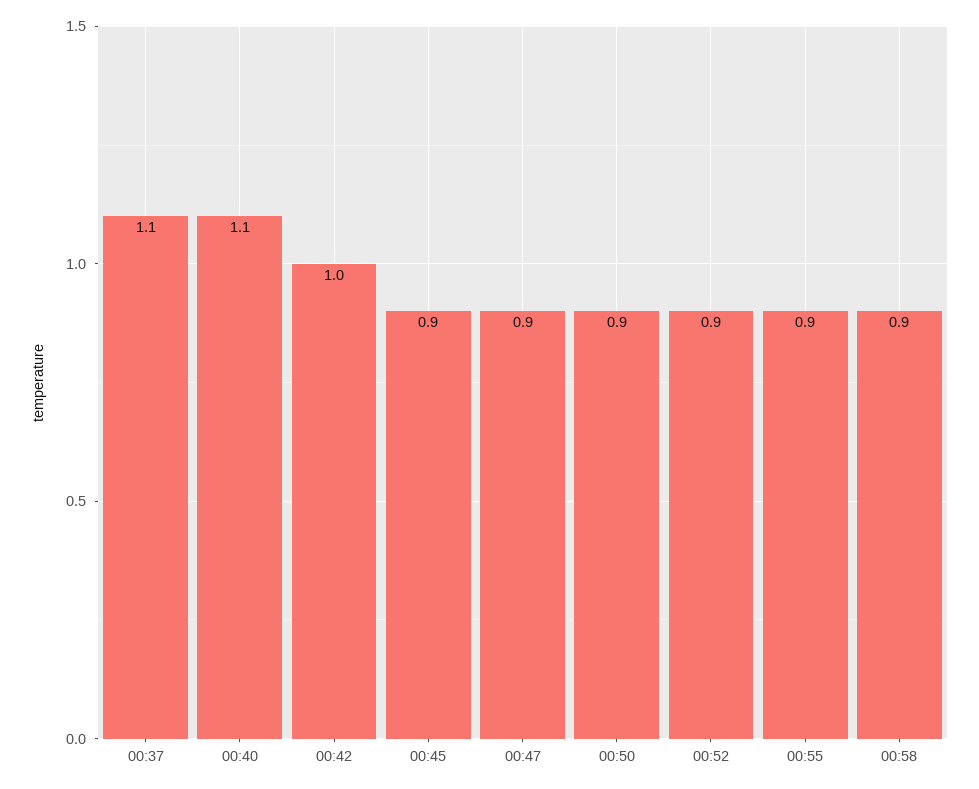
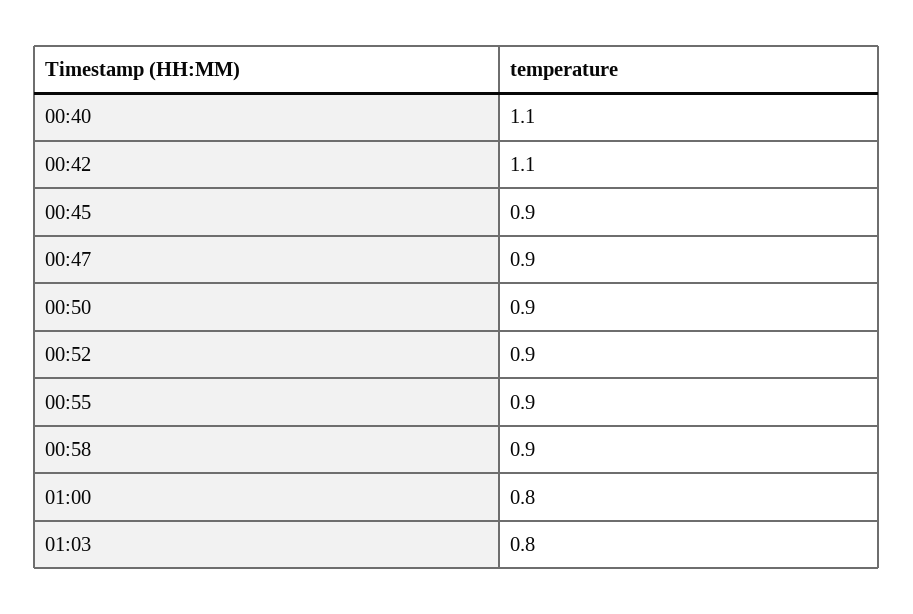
00:37: 1.1 -> none
00:42: 1 -> 1.1
01:00: none -> 0.8
01:03: none -> 0.8

